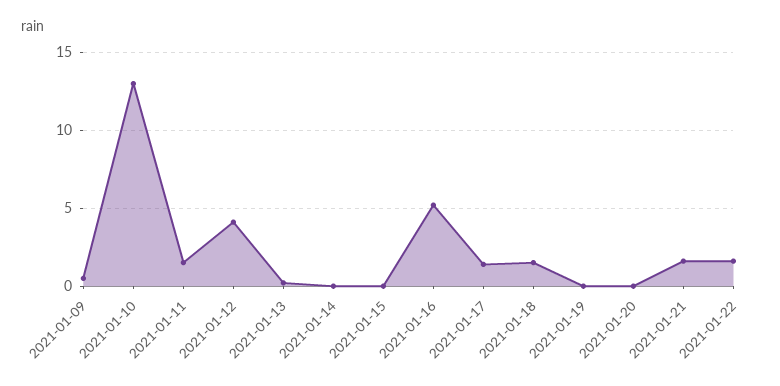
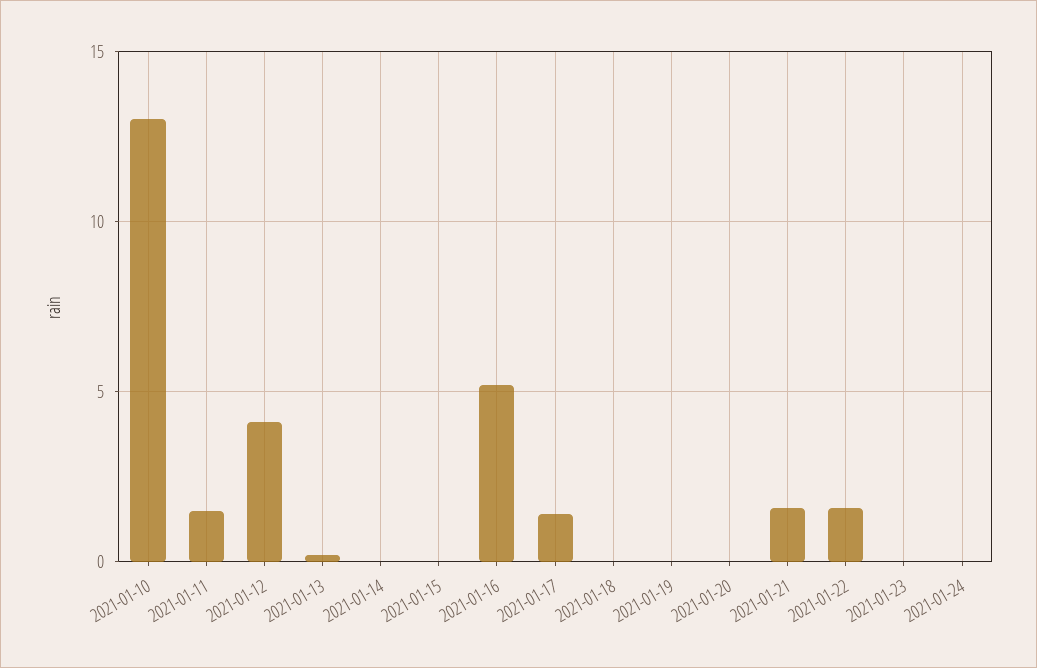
2021-01-09: 0.5 -> none
2021-01-18: 1.5 -> 0
2021-01-23: none -> 0
2021-01-24: none -> 0

